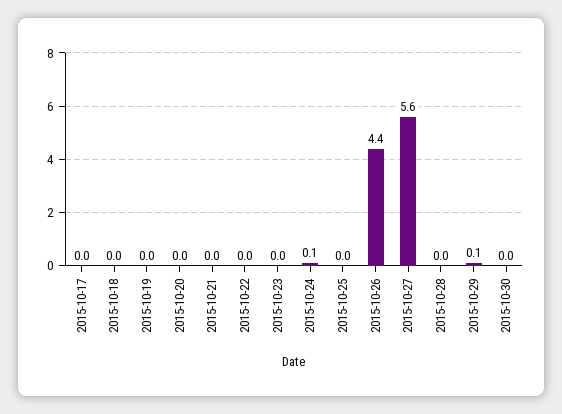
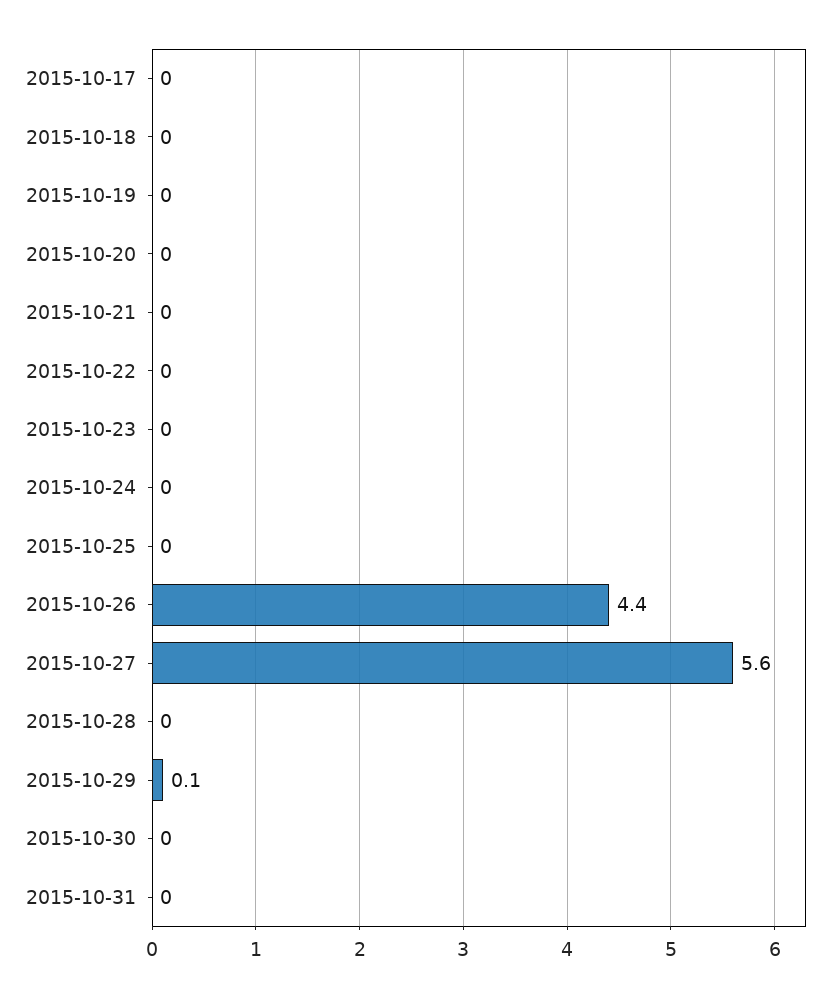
2015-10-24: 0.1 -> 0
2015-10-31: none -> 0

